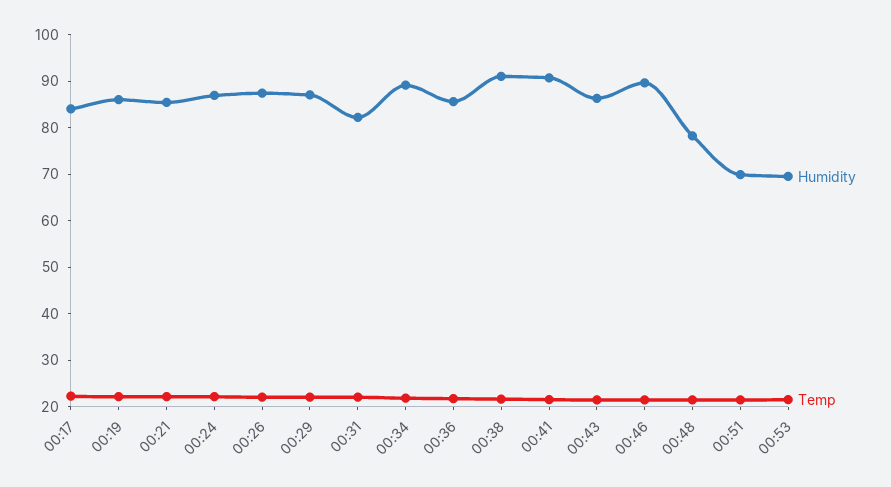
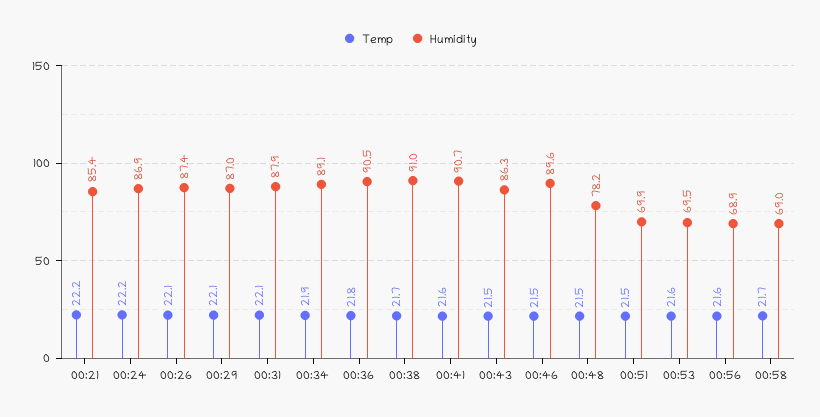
Humidity, 00:17: 84 -> none
Temp, 00:17: 22 -> none
Humidity, 00:19: 86 -> none
Temp, 00:19: 22 -> none
Humidity, 00:31: 82 -> 87.9
Humidity, 00:36: 86 -> 90.5
Temp, 00:56: none -> 21.6
Humidity, 00:56: none -> 68.9
Temp, 00:58: none -> 21.7
Humidity, 00:58: none -> 69

